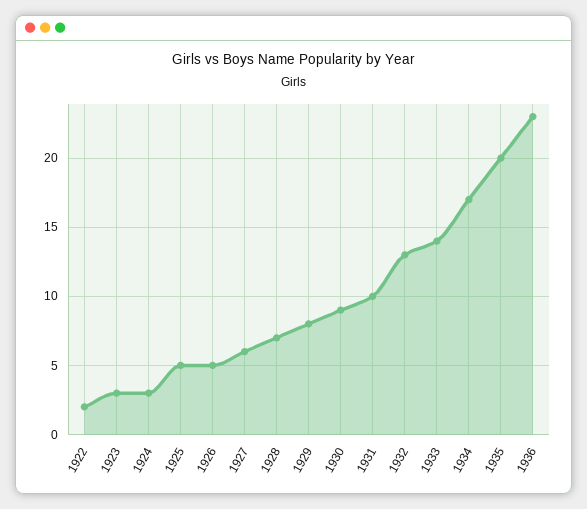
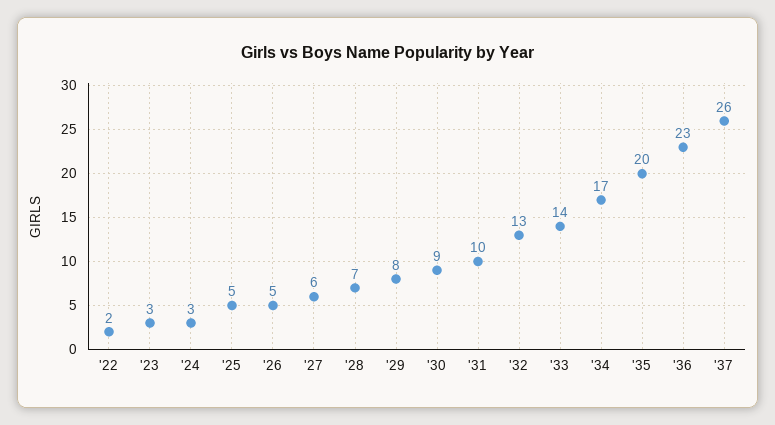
'37: none -> 26

